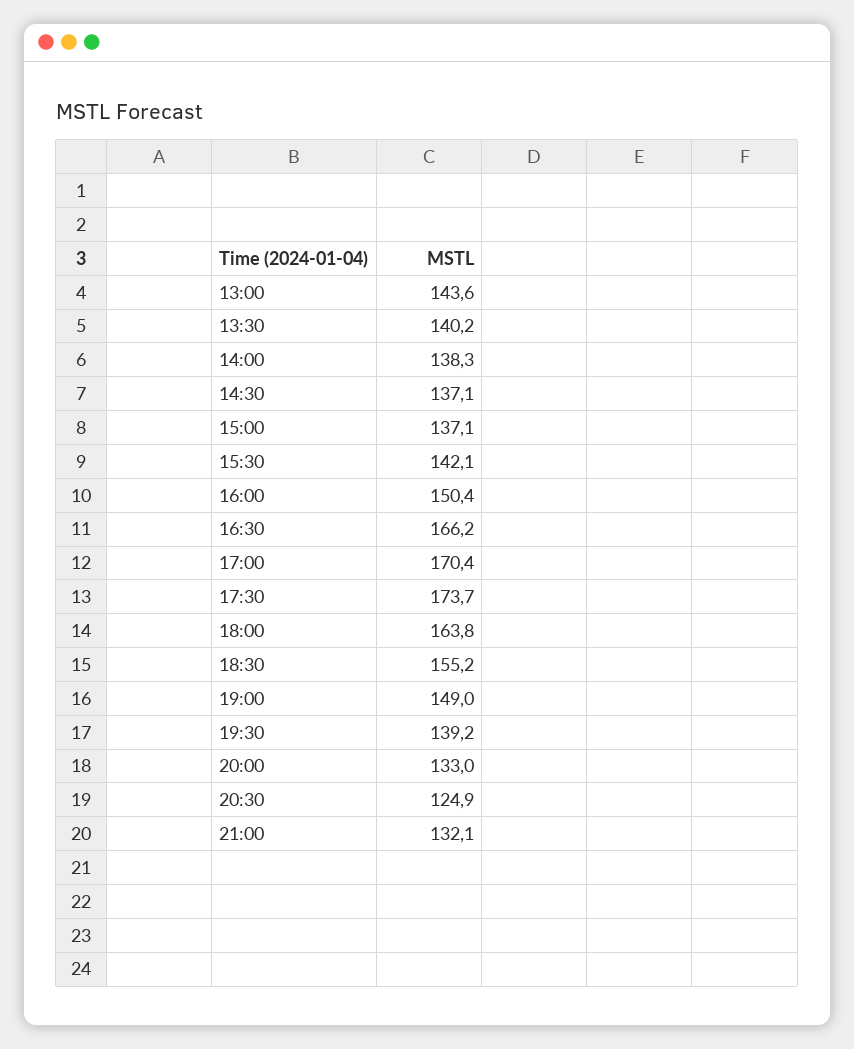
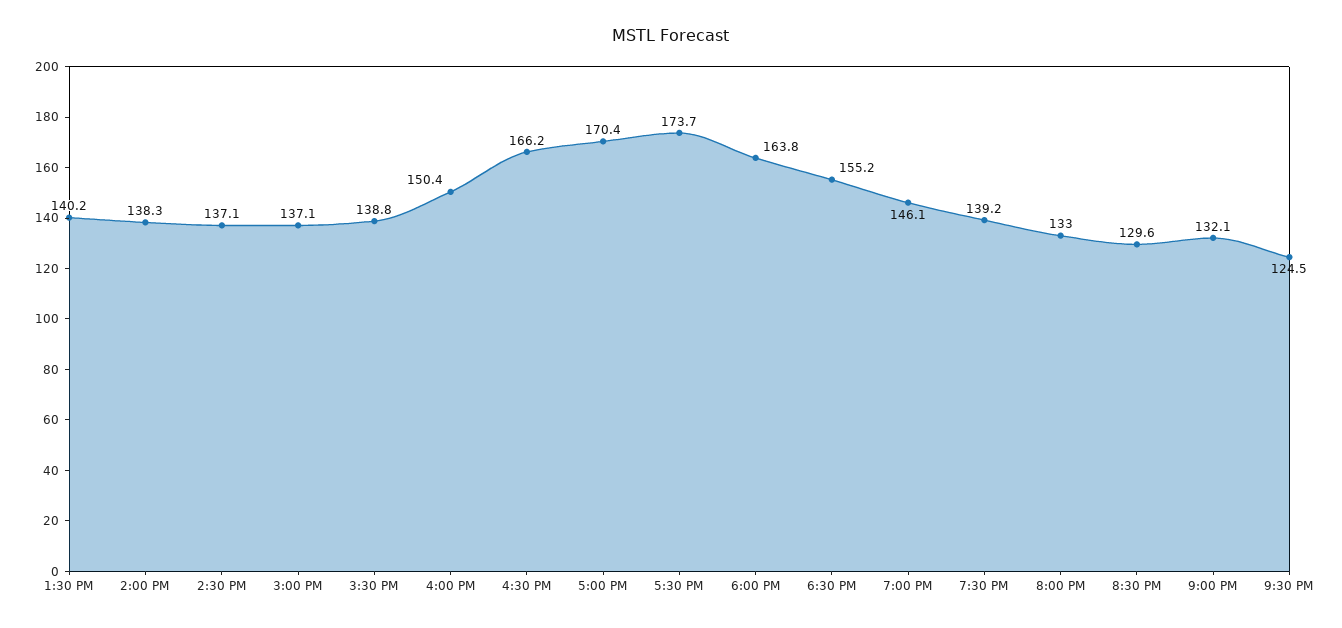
13:00: 143.6 -> none
15:30: 142.1 -> 138.8
19:00: 149 -> 146.1
20:30: 124.9 -> 129.6
9:30 PM: none -> 124.5

